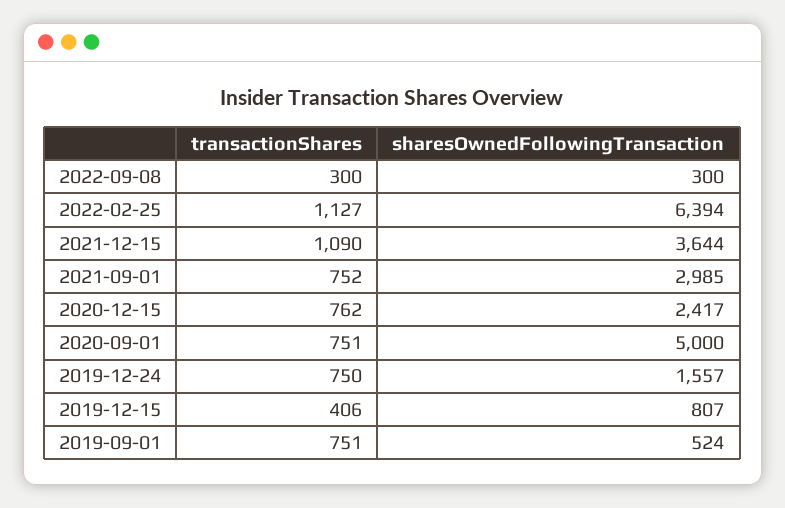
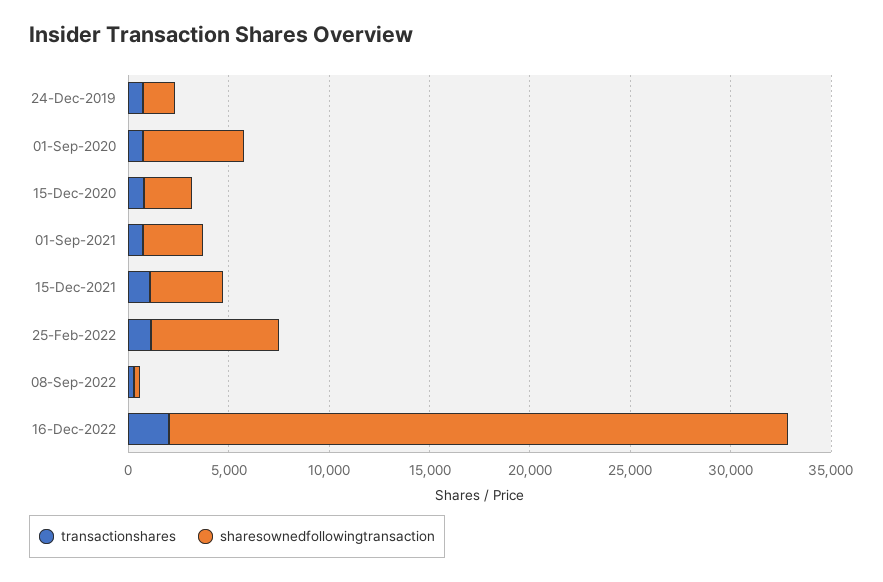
transactionShares, 2019-12-15: 406 -> none
sharesOwnedFollowingTransaction, 2019-12-15: 807 -> none
transactionShares, 2019-09-01: 751 -> none
sharesOwnedFollowingTransaction, 2019-09-01: 524 -> none
transactionShares, 16-Dec-2022: none -> 2000
sharesOwnedFollowingTransaction, 16-Dec-2022: none -> 31000

